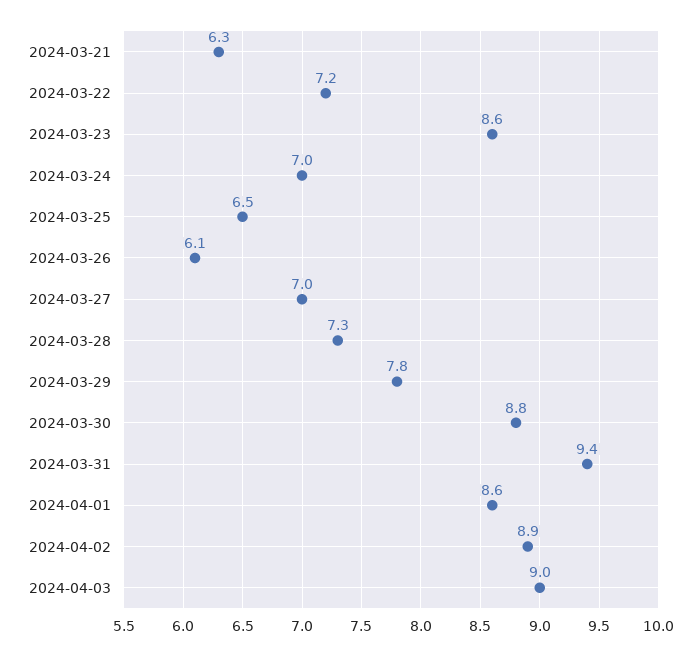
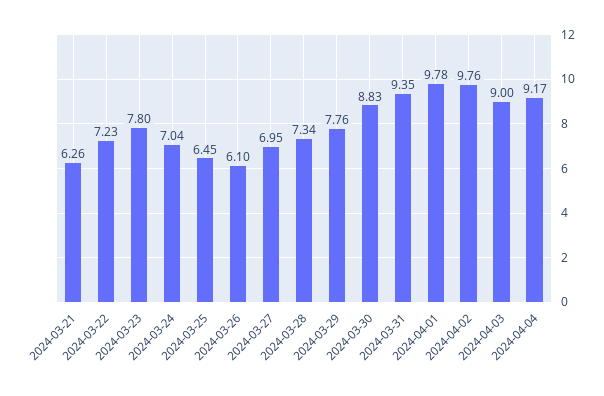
2024-03-23: 8.6 -> 7.8
2024-04-01: 8.6 -> 9.78
2024-04-02: 8.9 -> 9.76
2024-04-04: none -> 9.17

